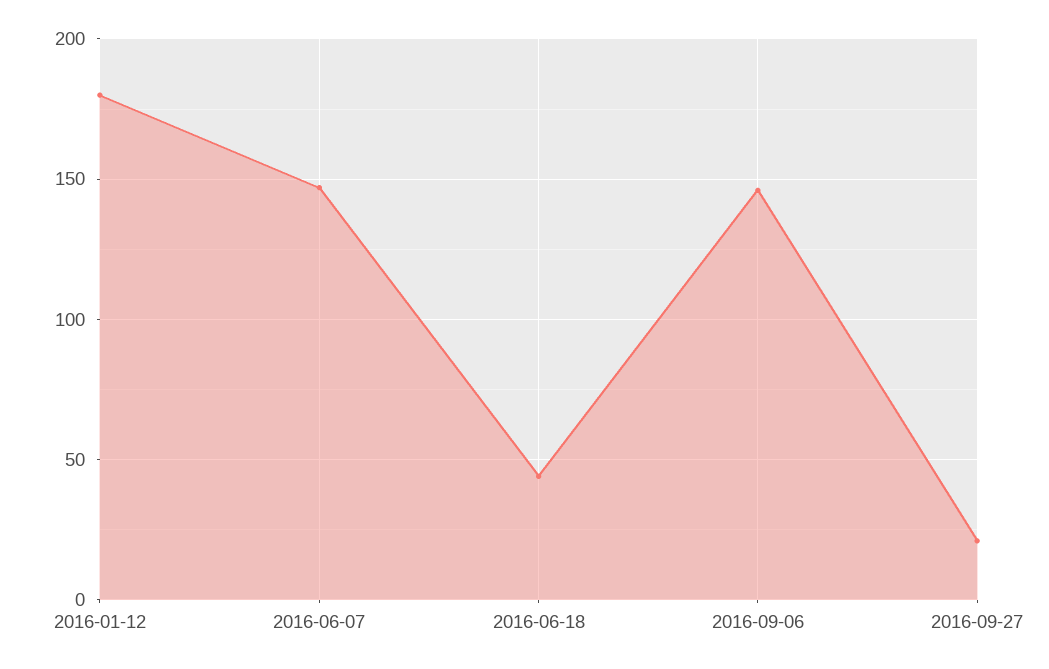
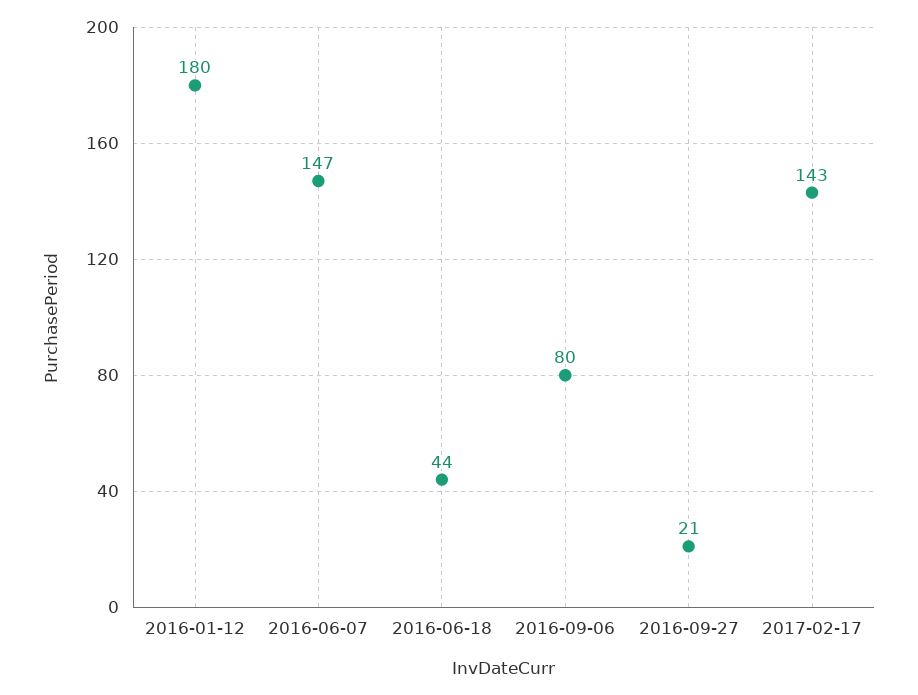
2016-09-06: 145 -> 80
2017-02-17: none -> 143

